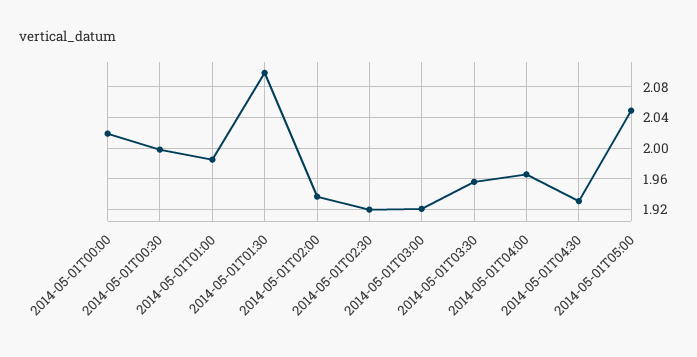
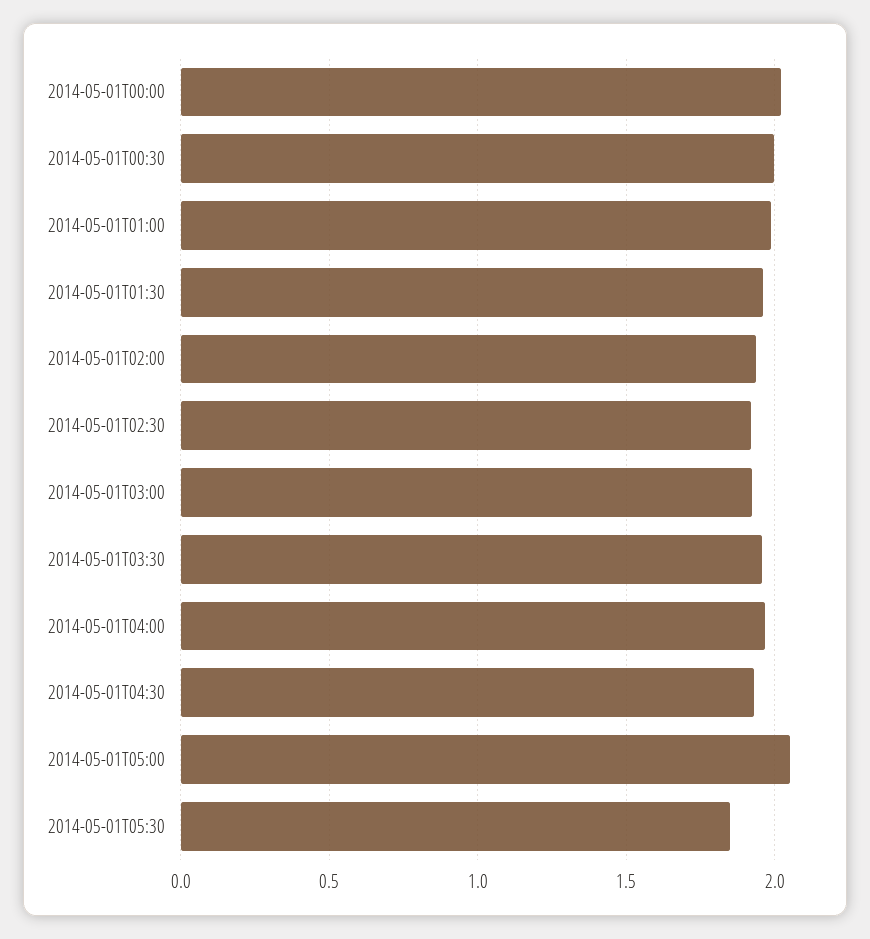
2014-05-01T01:30: 2.1 -> 1.95
2014-05-01T05:30: none -> 1.85

